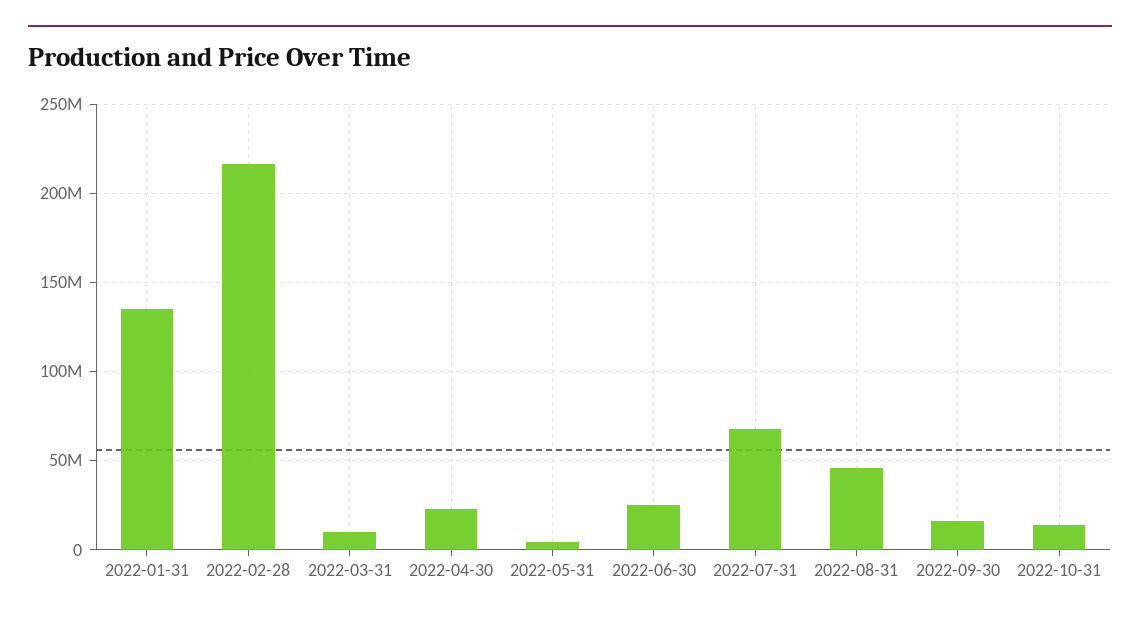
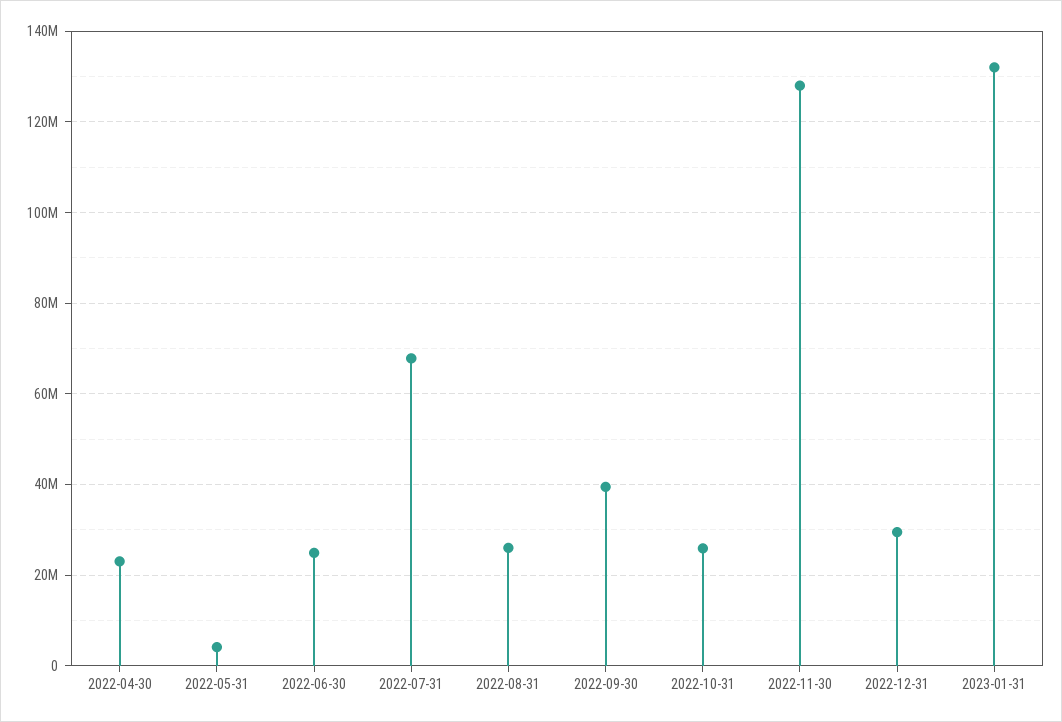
2022-01-31: 135000000 -> none
2022-02-28: 215000000 -> none
2022-03-31: 10000000 -> none
2022-08-31: 45000000 -> 26000000
2022-09-30: 15000000 -> 40000000
2022-10-31: 15000000 -> 26000000
2022-11-30: none -> 128000000
2022-12-31: none -> 30000000
2023-01-31: none -> 132000000

